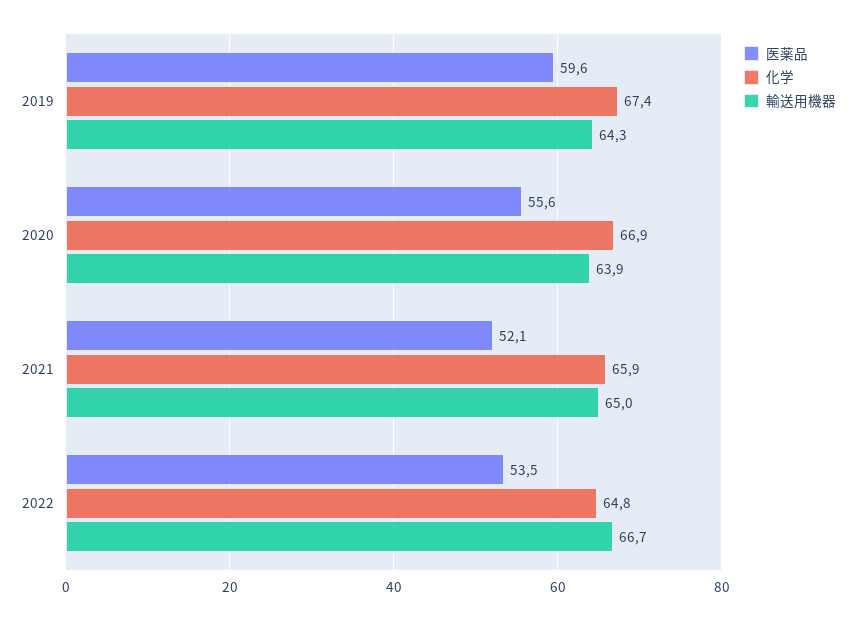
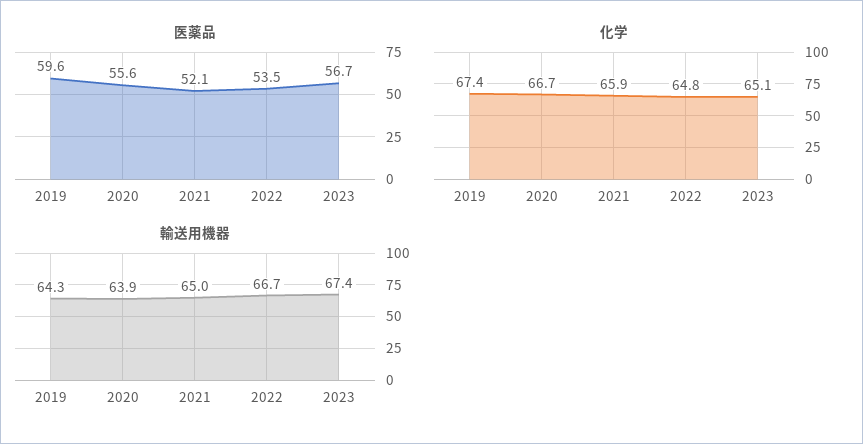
化学, 2020: 66.9 -> 66.7
医薬品, 2023: none -> 56.7
化学, 2023: none -> 65.1
輸送用機器, 2023: none -> 67.4

